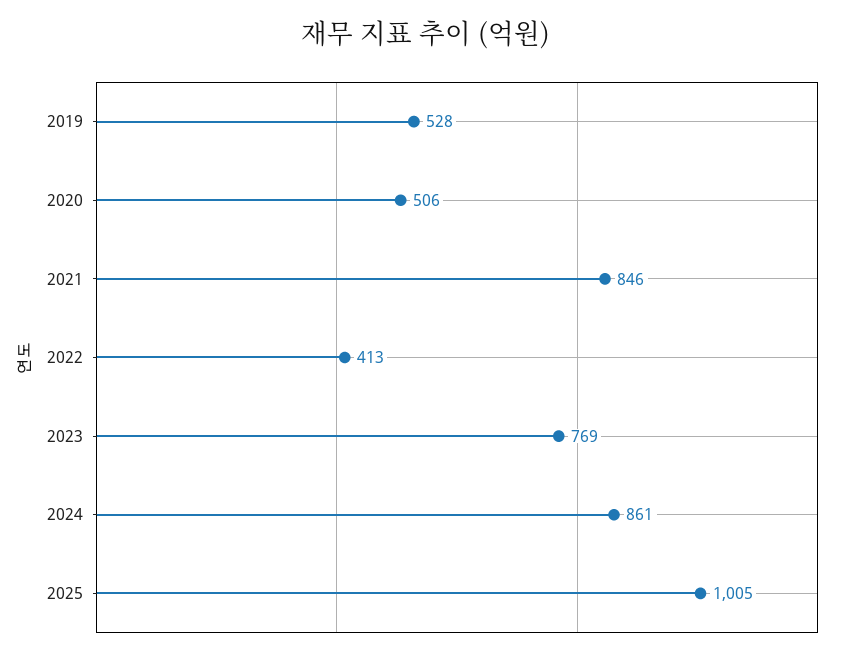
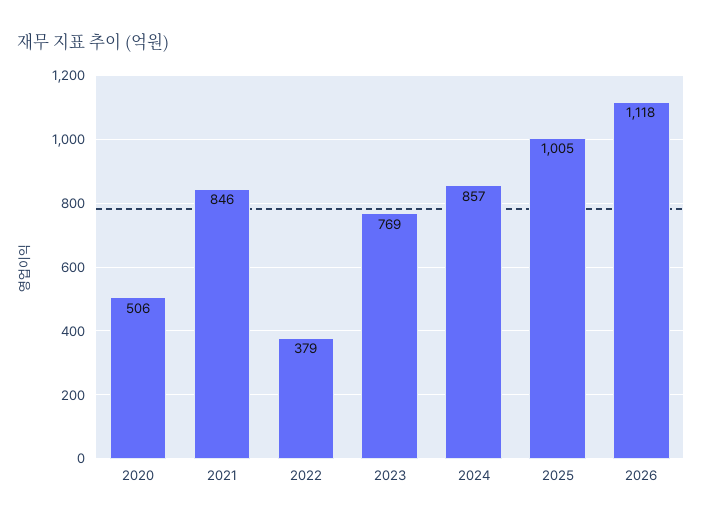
2019: 528 -> none
2022: 413 -> 379
2024: 861 -> 857
2026: none -> 1118

